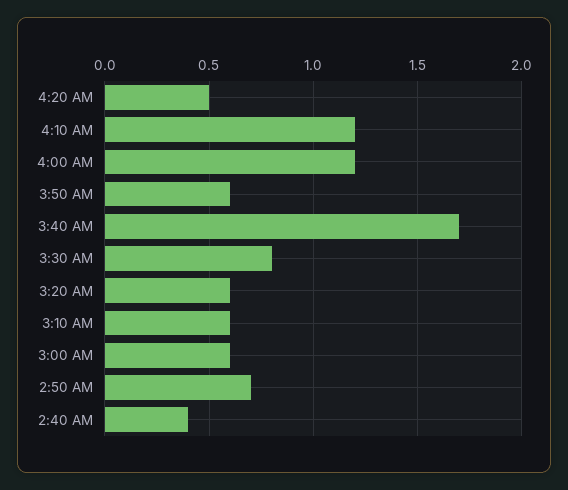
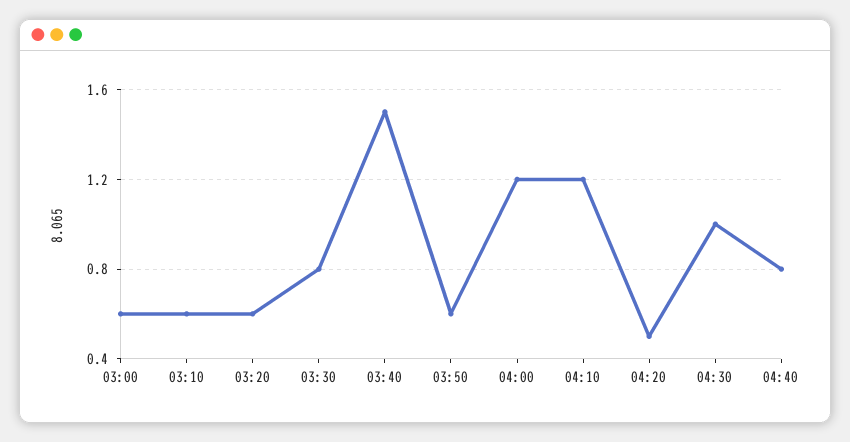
3:40 AM: 1.7 -> 1.5
2:50 AM: 0.7 -> none
2:40 AM: 0.4 -> none
04:30: none -> 1
04:40: none -> 0.8

